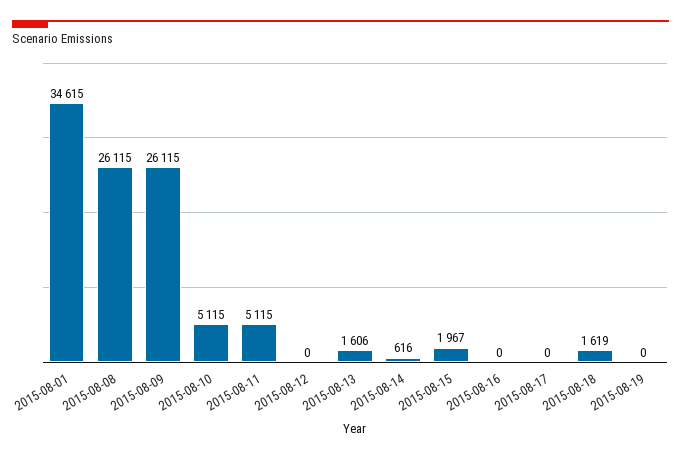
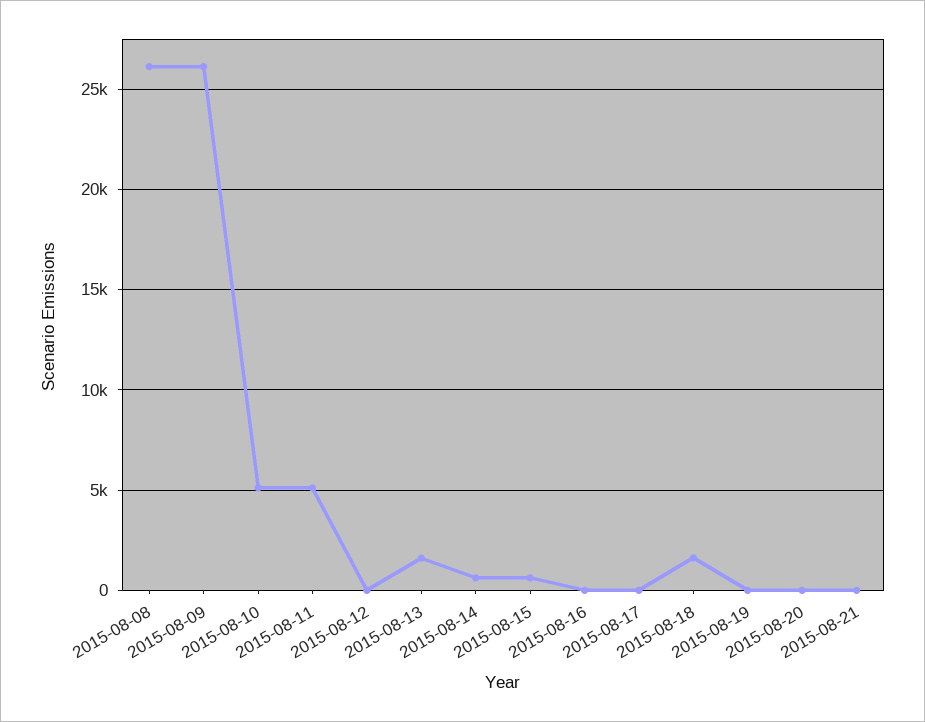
2015-08-01: 34615 -> none
2015-08-15: 1967 -> 500
2015-08-20: none -> 0
2015-08-21: none -> 0

